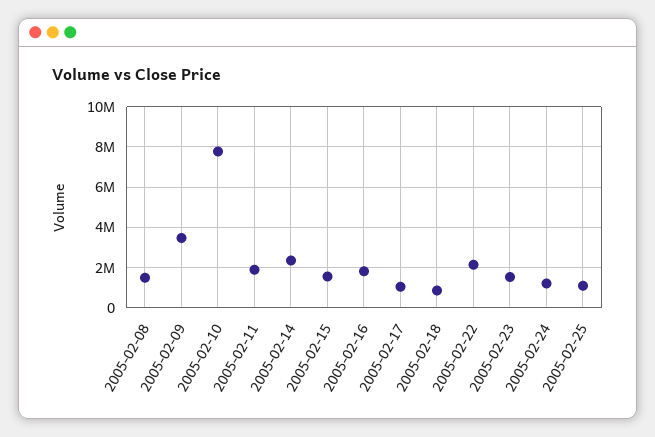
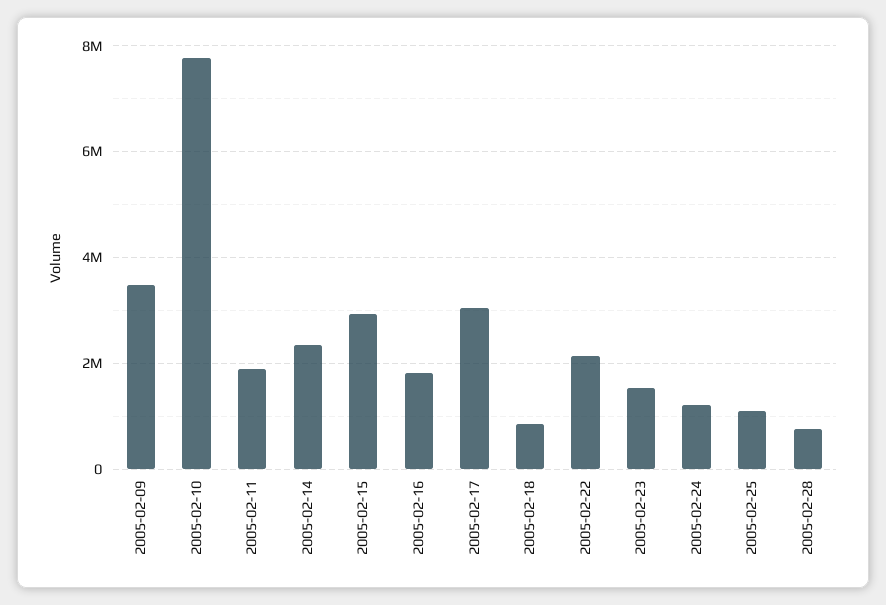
2005-02-08: 1500000 -> none
2005-02-15: 1500000 -> 3000000
2005-02-17: 1000000 -> 3000000
2005-02-28: none -> 800000

